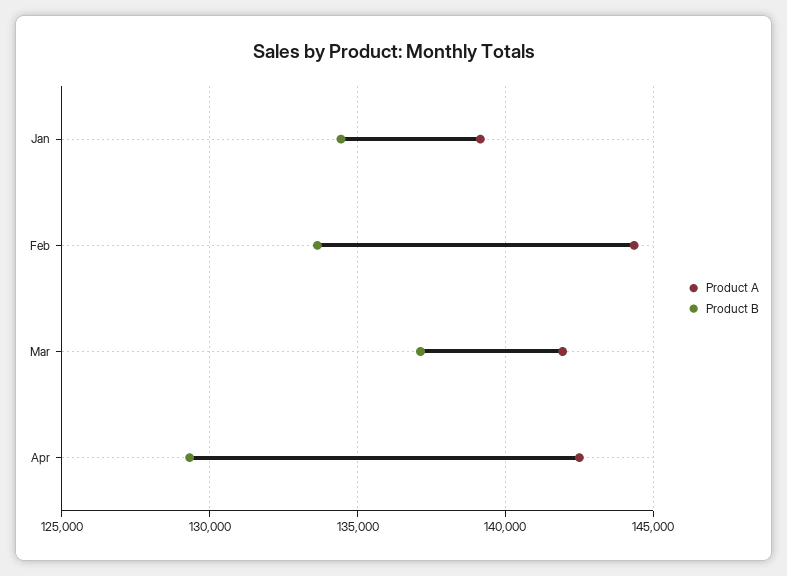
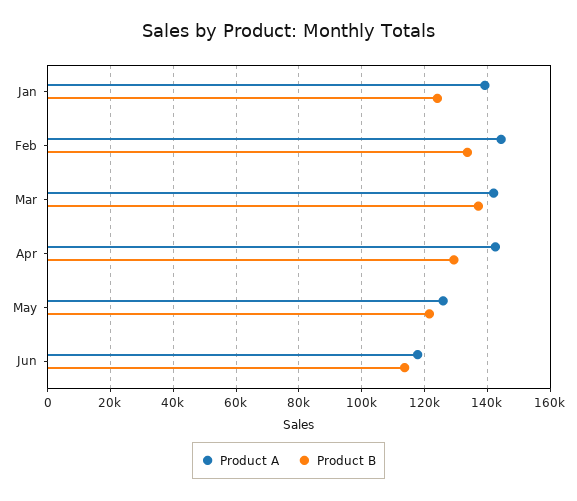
Product B, Jan: 134500 -> 124000
Product A, May: none -> 126000
Product B, May: none -> 122000
Product A, Jun: none -> 118000
Product B, Jun: none -> 114000

